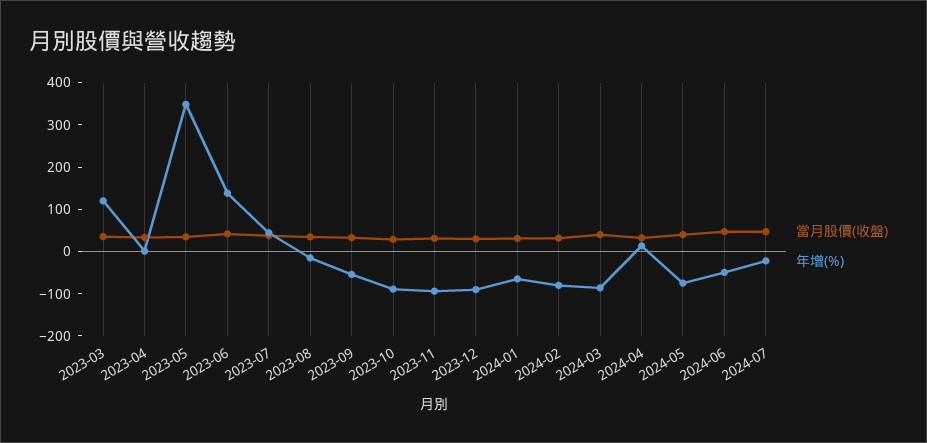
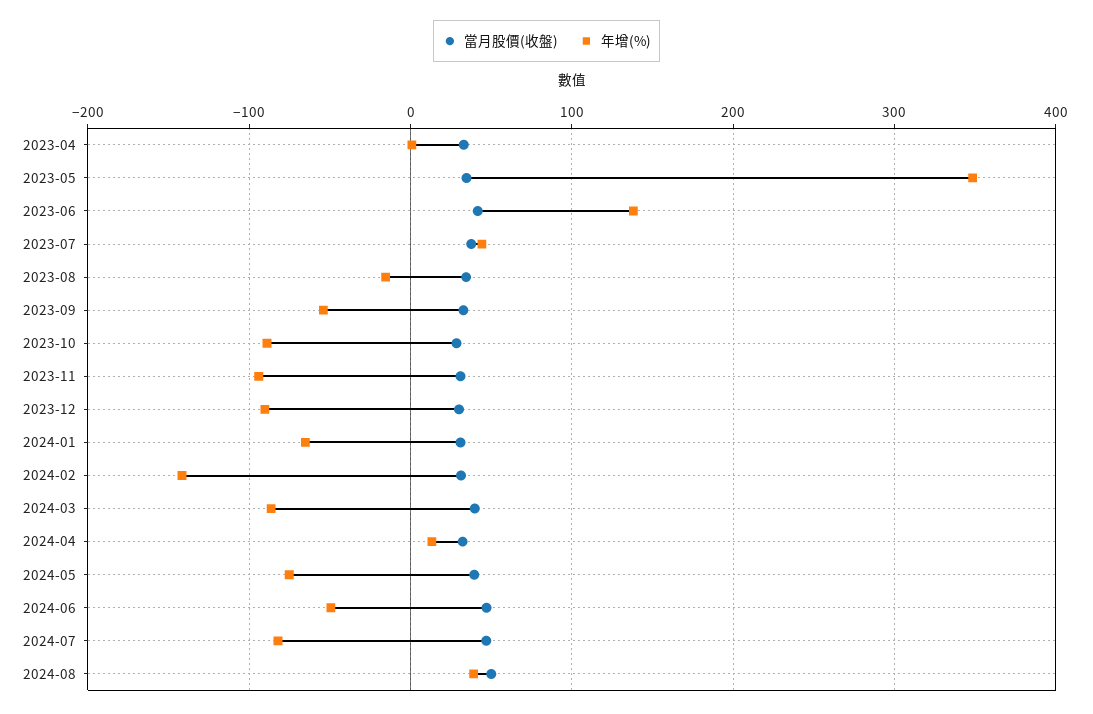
當月股價(收盤), 2023-03: 40 -> none
年增(%), 2023-03: 120 -> none
年增(%), 2024-02: -80 -> -140
年增(%), 2024-07: -20 -> -80
當月股價(收盤), 2024-08: none -> 50
年增(%), 2024-08: none -> 40

